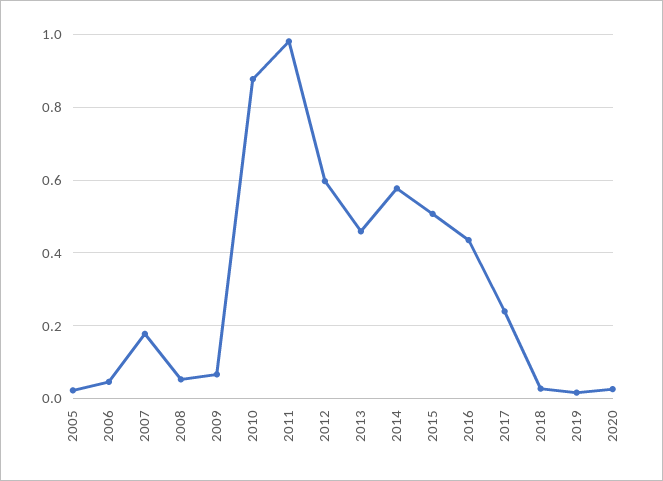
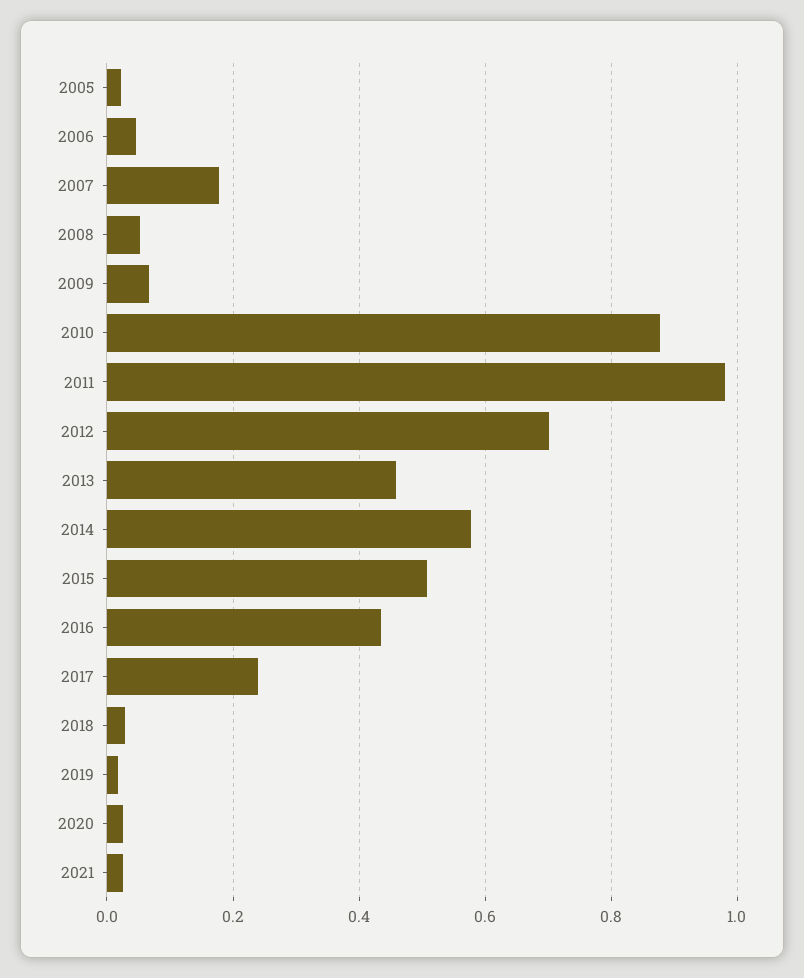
2012: 0.6 -> 0.7
2021: none -> 0.02

